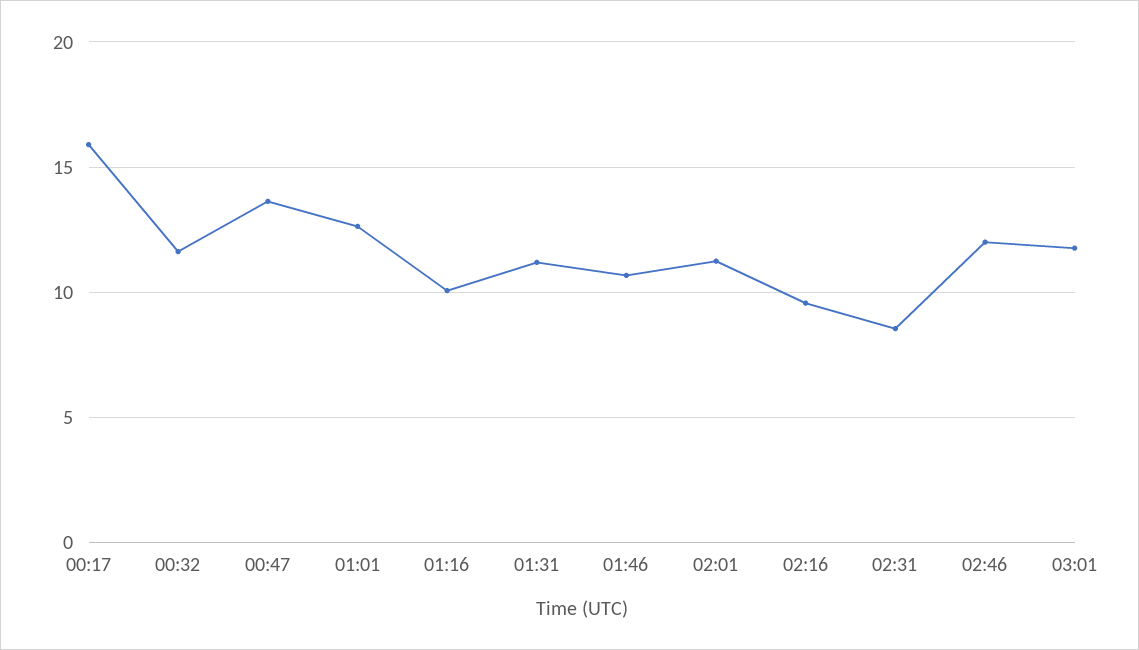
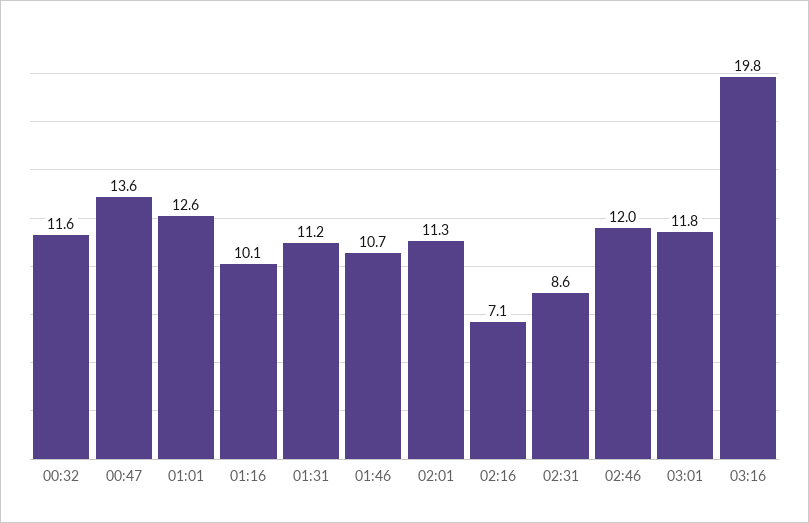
00:17: 16 -> none
02:16: 9.5 -> 7.1
03:16: none -> 19.8

